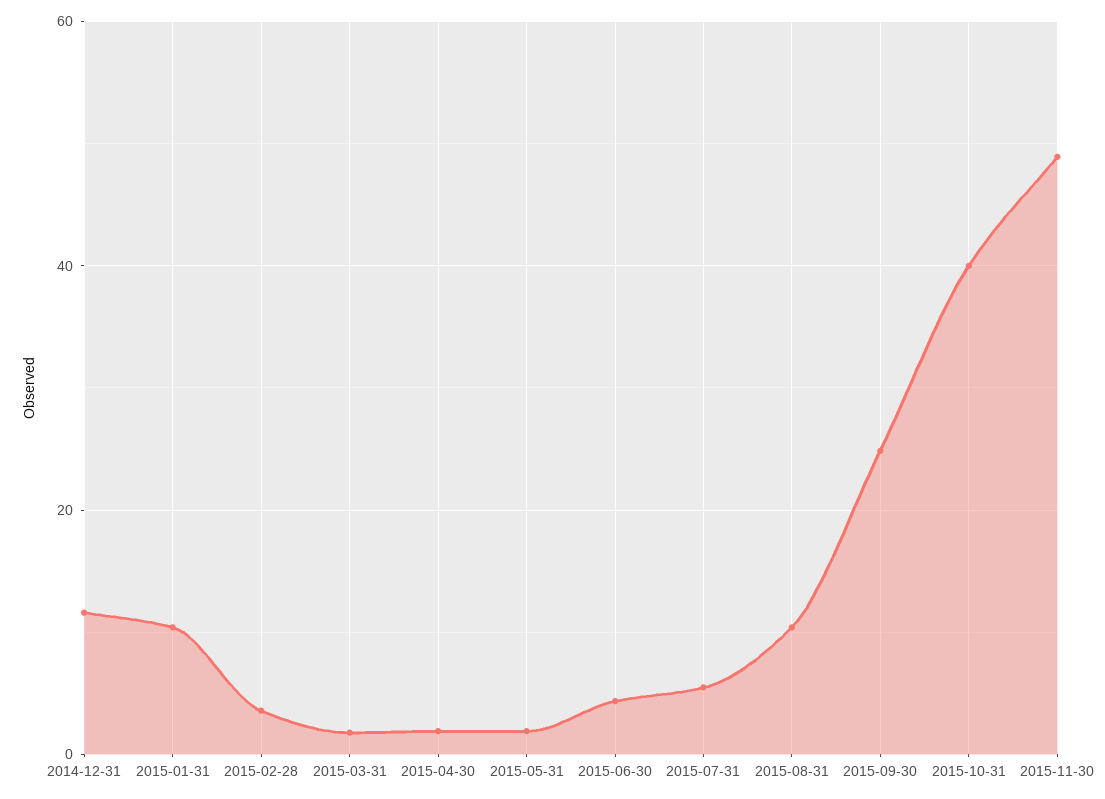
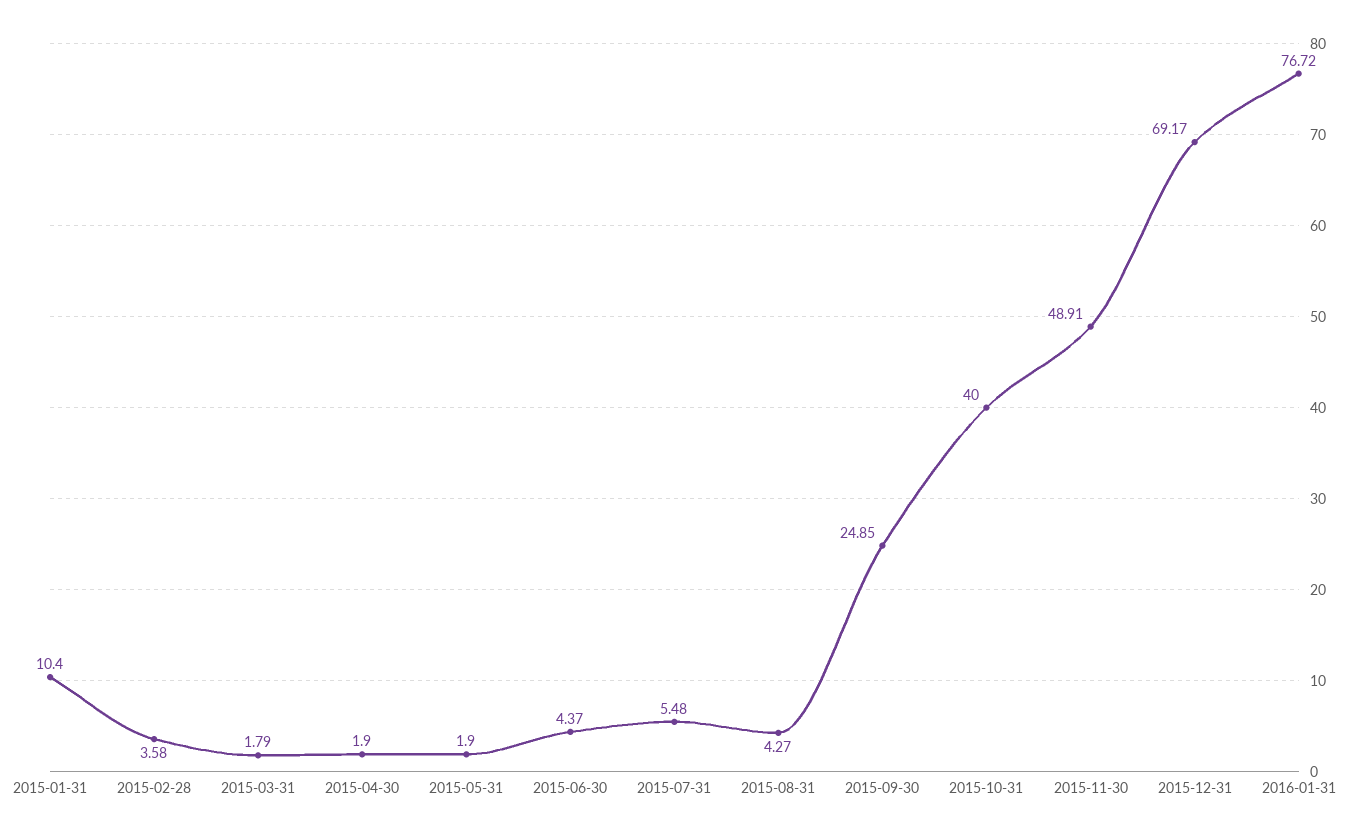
2014-12-31: 12 -> none
2015-08-31: 10 -> 4.27
2015-12-31: none -> 69.17
2016-01-31: none -> 76.72

